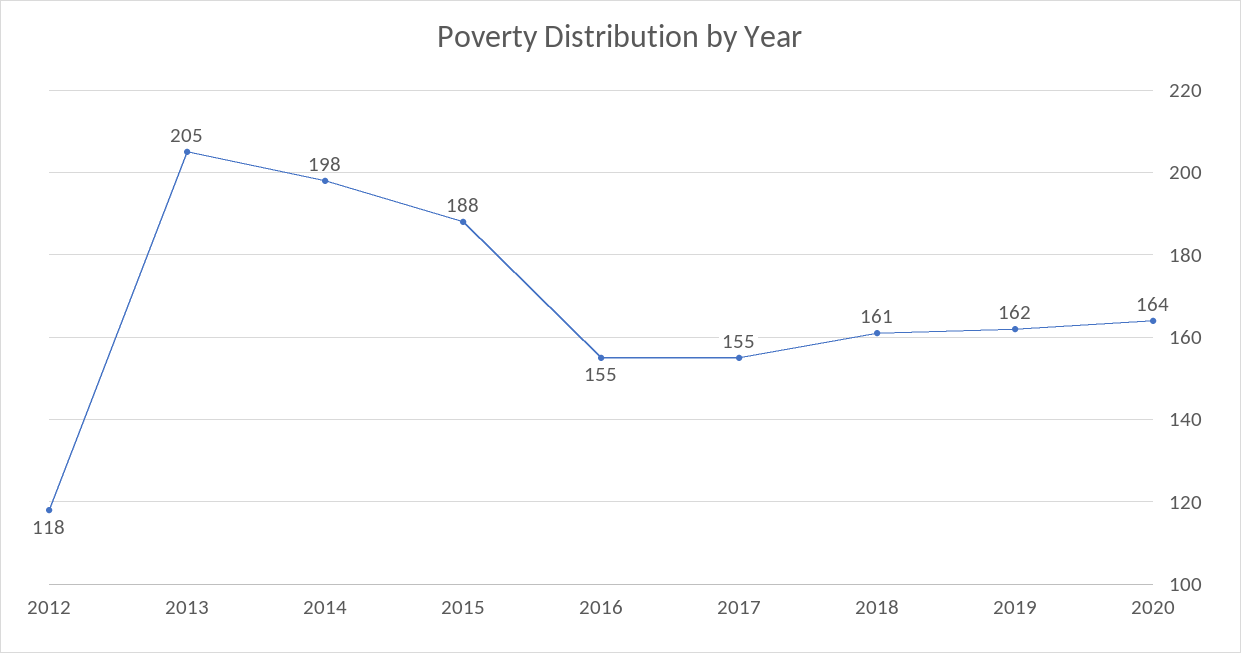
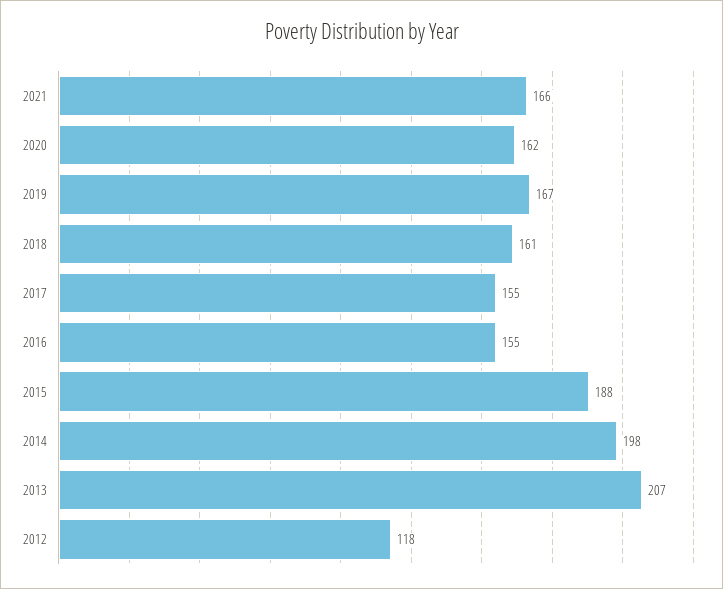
2013: 205 -> 207
2019: 162 -> 167
2020: 164 -> 162
2021: none -> 166

